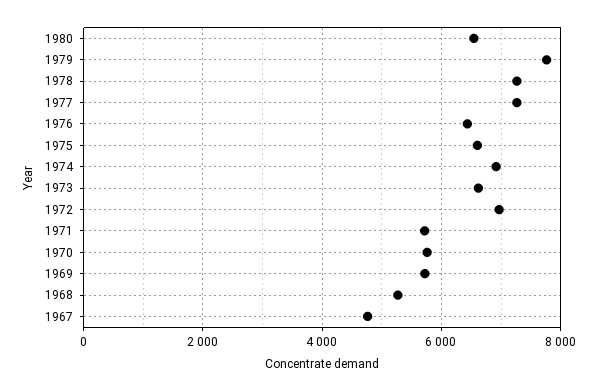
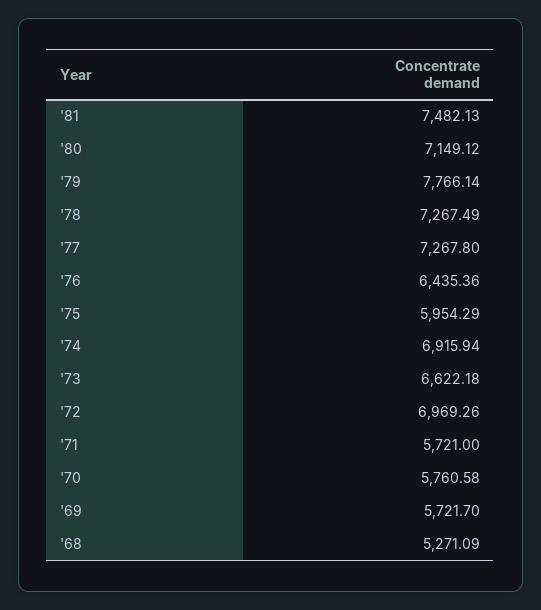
1980: 6600 -> 7149.12
1975: 6600 -> 5954.29
1967: 4800 -> none
'81: none -> 7482.13

